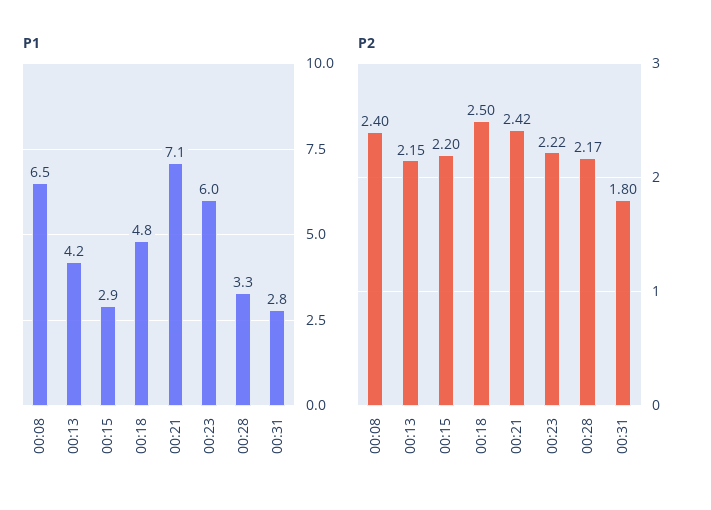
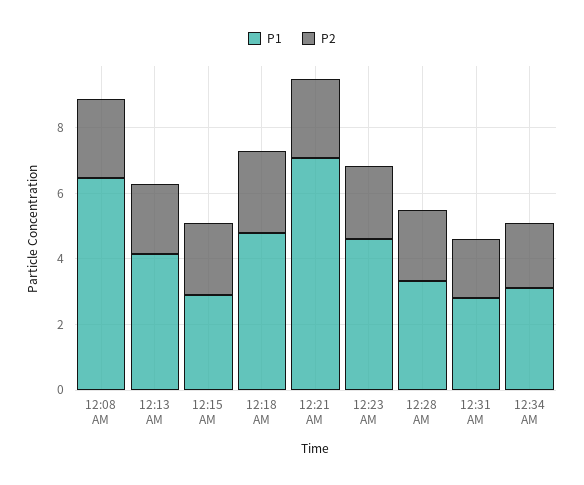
P1, 00:23: 6 -> 4.5
P1, 12:34 AM: none -> 3
P2, 12:34 AM: none -> 2

